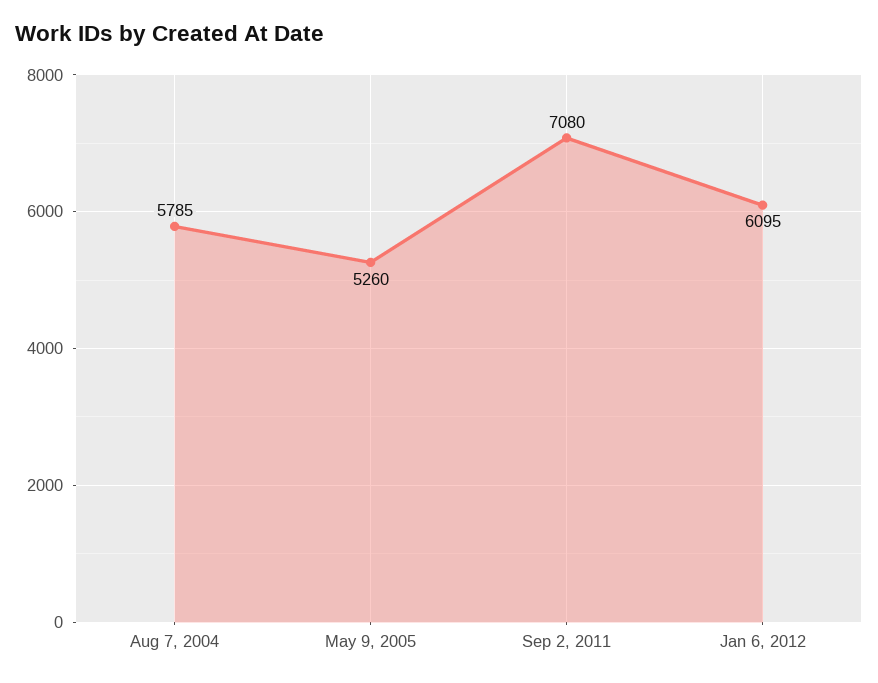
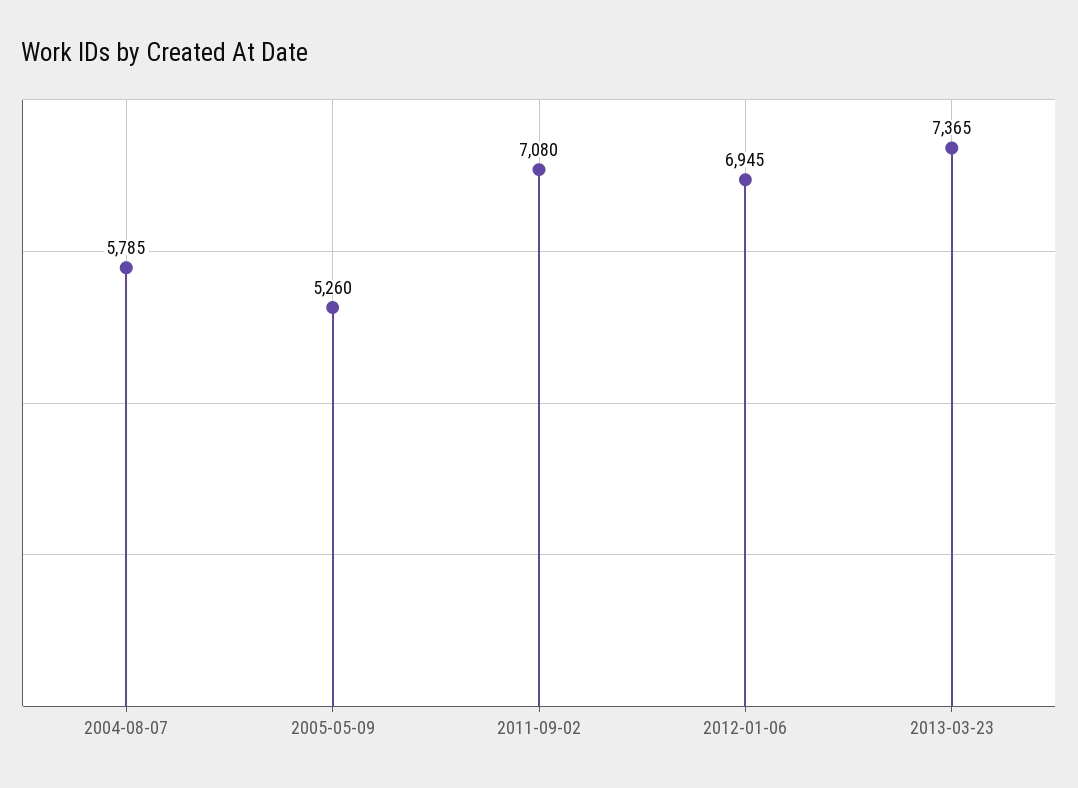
Jan 6, 2012: 6095 -> 6945
2013-03-23: none -> 7365

